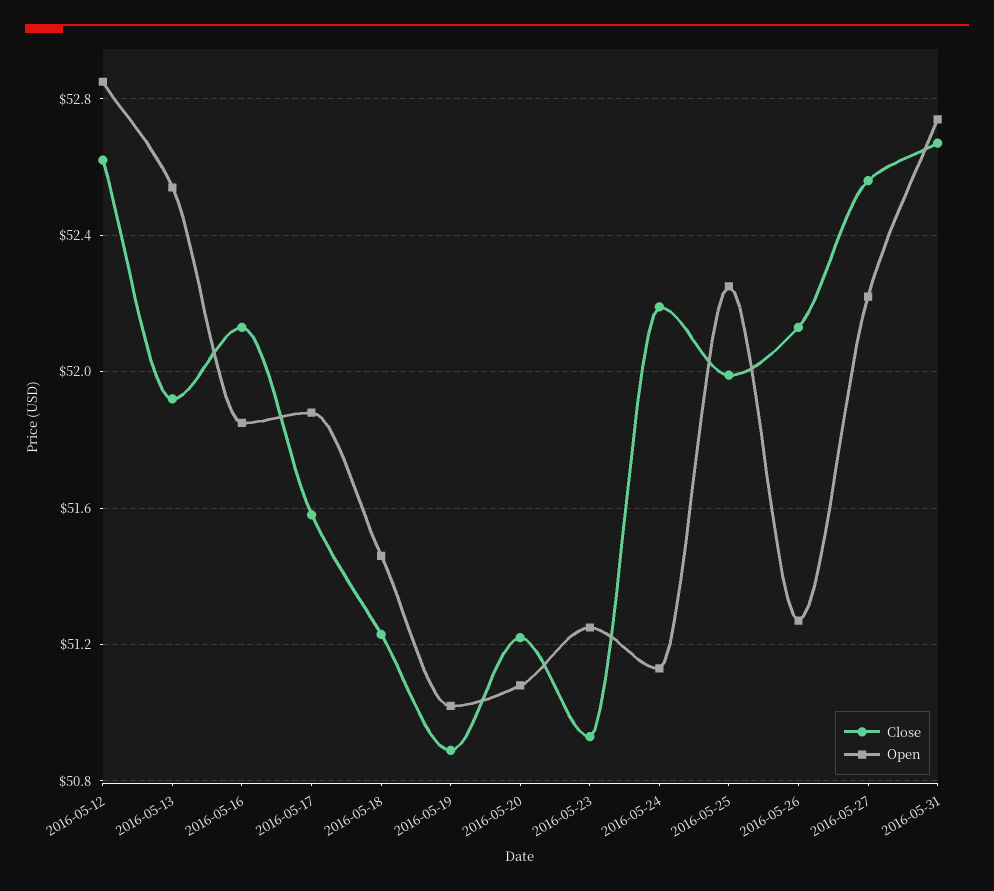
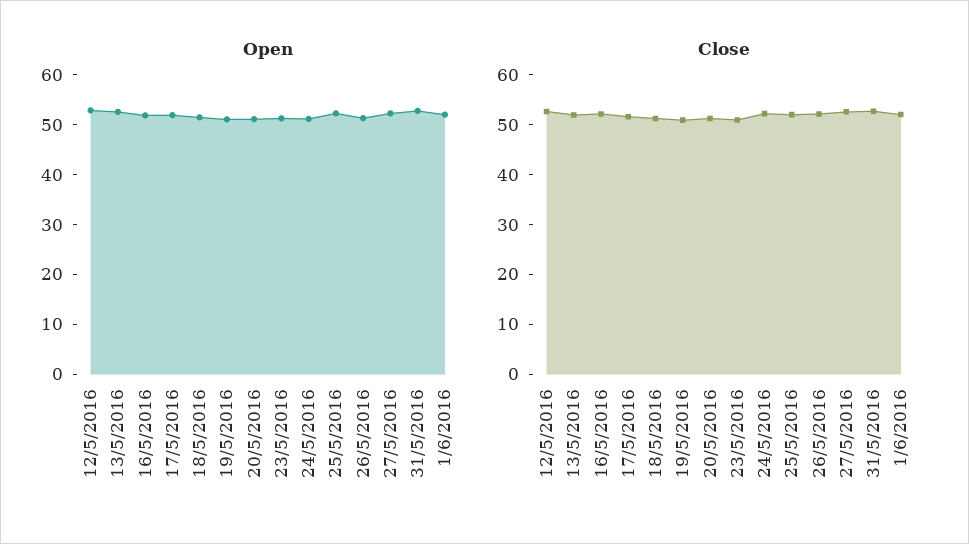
Open, 1/6/2016: none -> 52
Close, 1/6/2016: none -> 52

